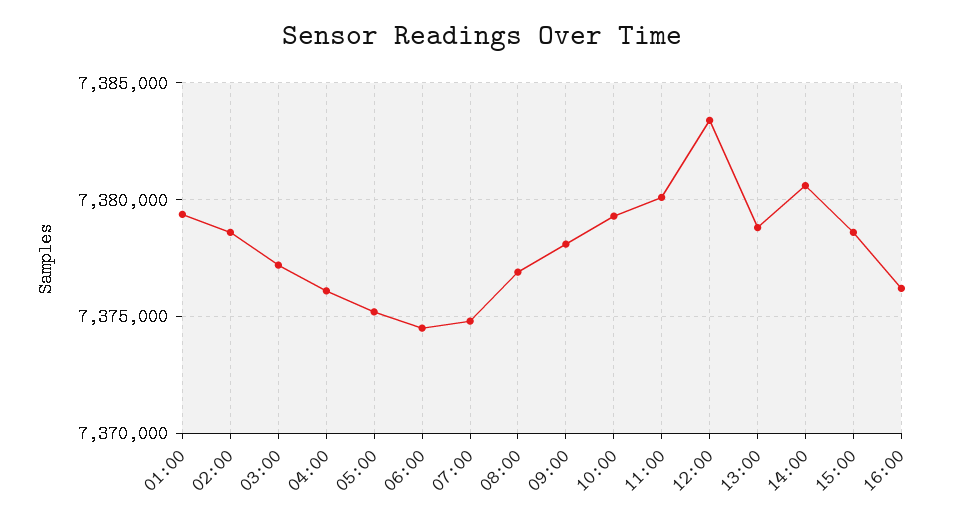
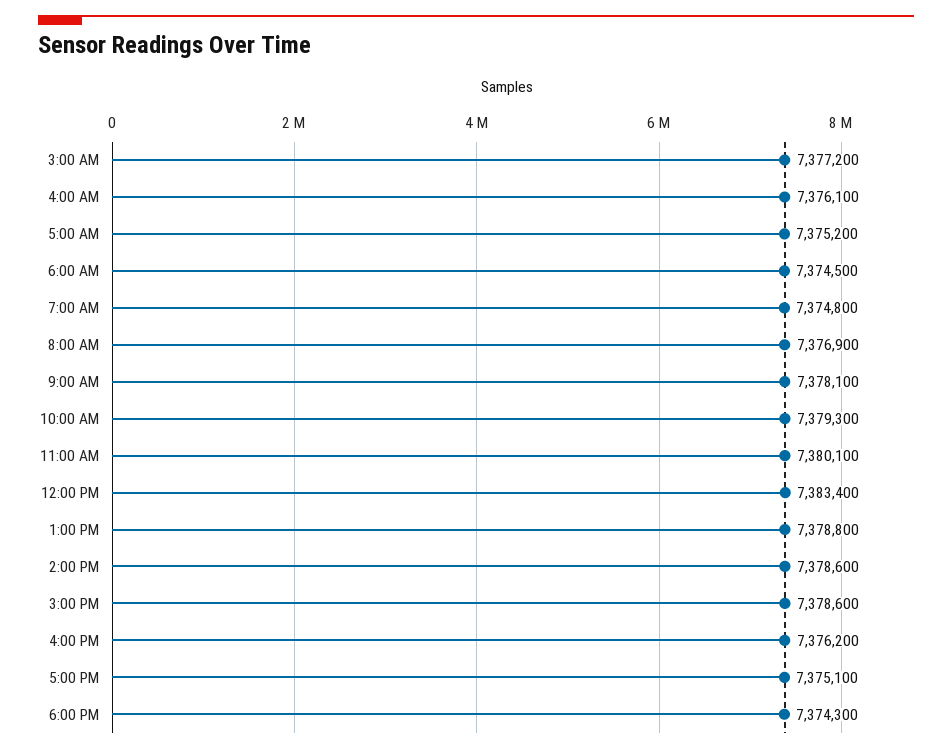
01:00: 7379500 -> none
02:00: 7378500 -> none
14:00: 7380500 -> 7378600
5:00 PM: none -> 7375100
6:00 PM: none -> 7374300

